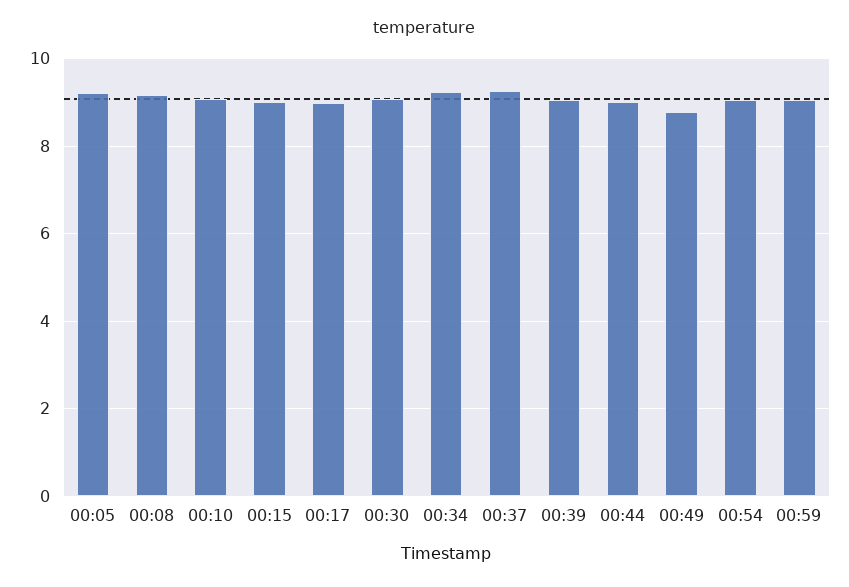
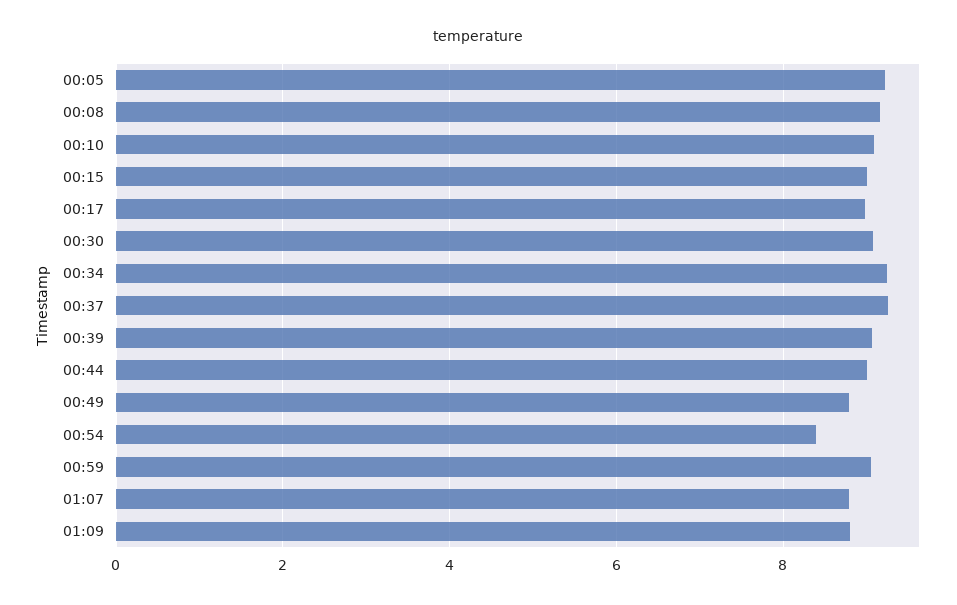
00:54: 9 -> 8.4
01:07: none -> 8.8
01:09: none -> 8.8

